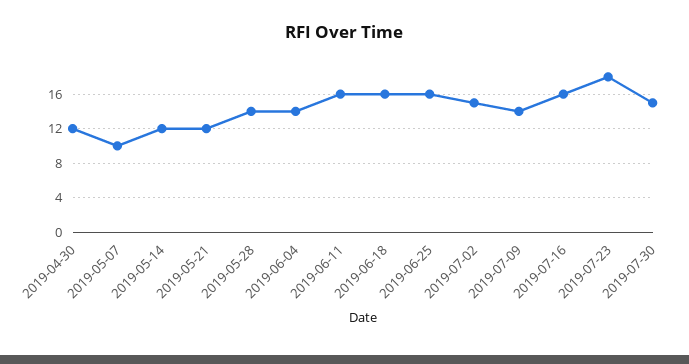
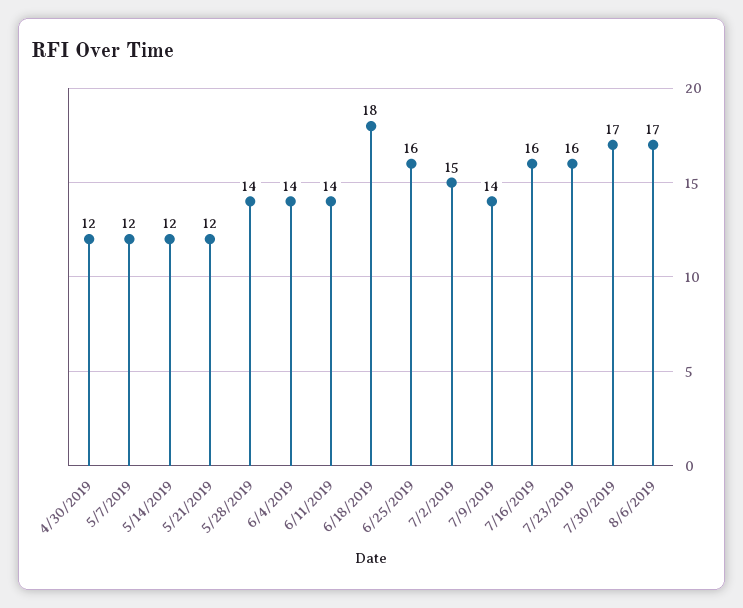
2019-05-07: 10 -> 12
2019-06-11: 16 -> 14
2019-06-18: 16 -> 18
2019-07-23: 18 -> 16
2019-07-30: 15 -> 17
8/6/2019: none -> 17

